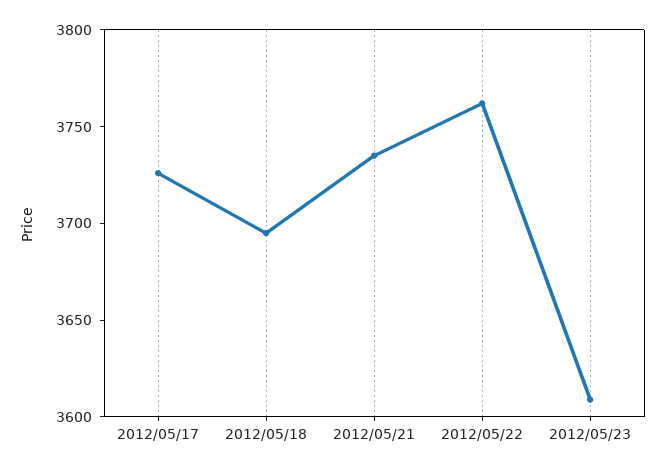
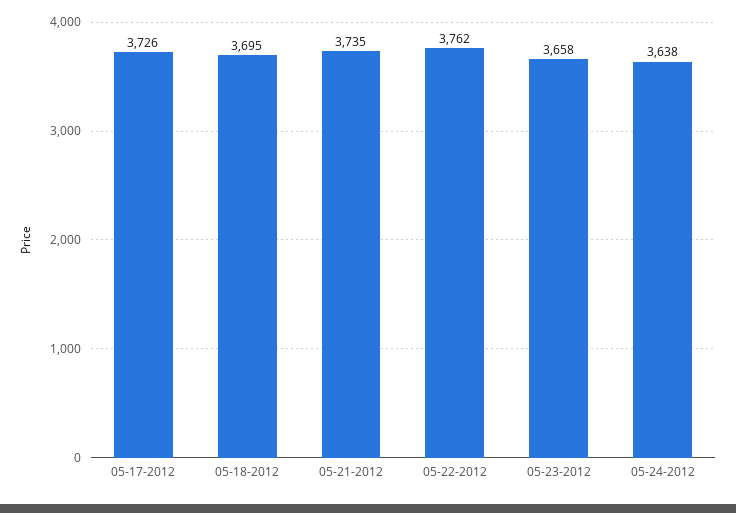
2012/05/23: 3610 -> 3658
05-24-2012: none -> 3638

